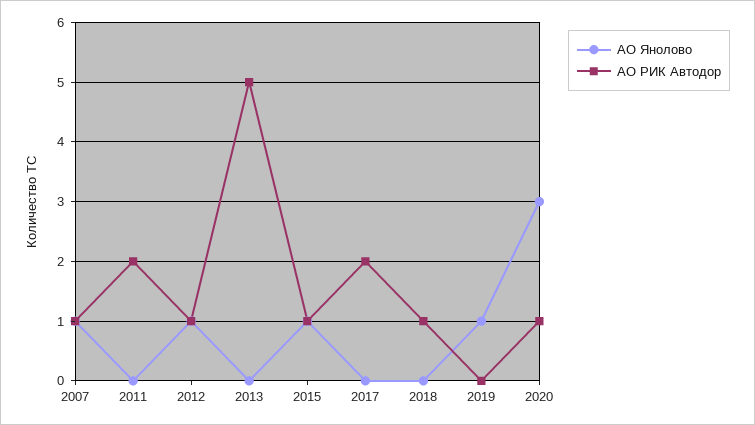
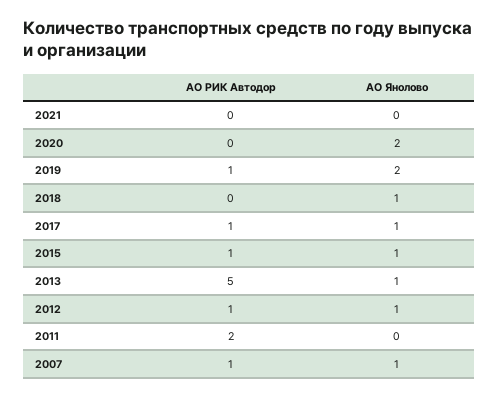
АО Янолово, 2013: 0 -> 1
АО Янолово, 2017: 0 -> 1
АО РИК Автодор, 2017: 2 -> 1
АО Янолово, 2018: 0 -> 1
АО РИК Автодор, 2018: 1 -> 0
АО Янолово, 2019: 1 -> 2
АО РИК Автодор, 2019: 0 -> 1
АО Янолово, 2020: 3 -> 2
АО РИК Автодор, 2020: 1 -> 0
АО РИК Автодор, 2021: none -> 0
АО Янолово, 2021: none -> 0

